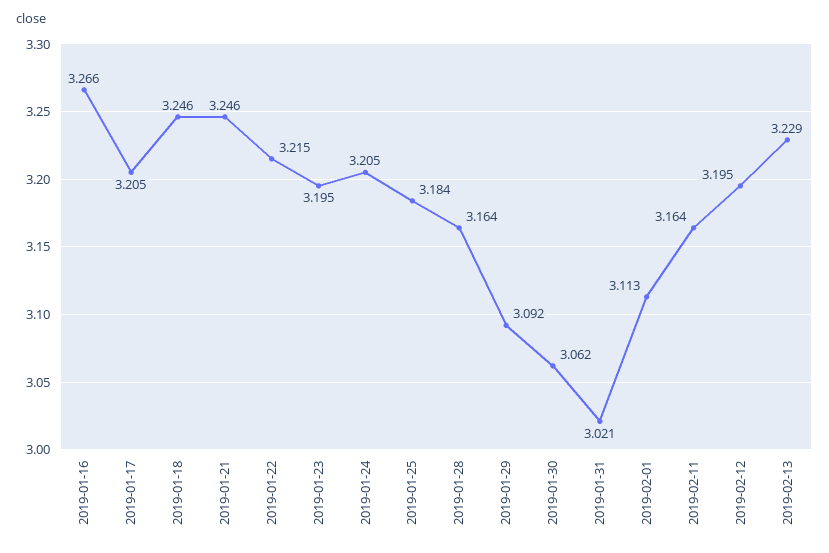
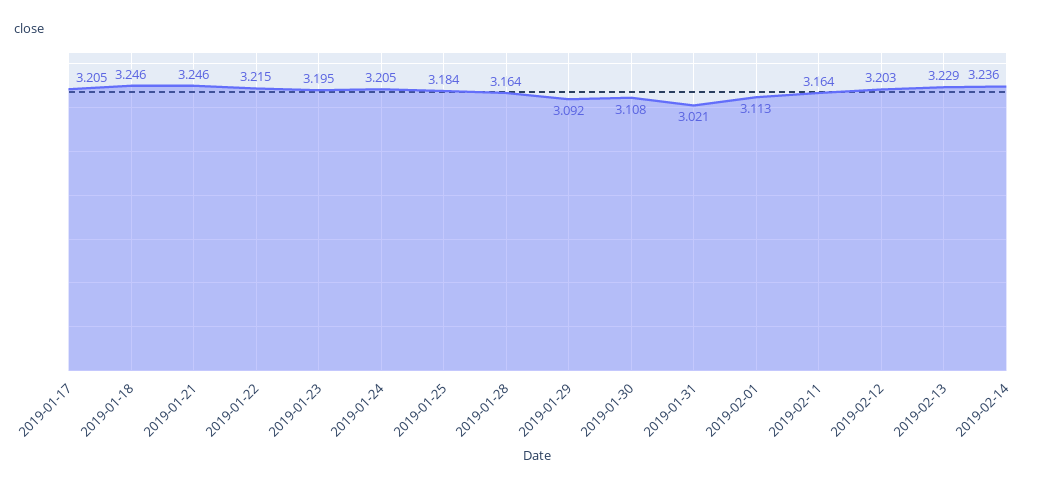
2019-01-16: 3.266 -> none
2019-01-30: 3.062 -> 3.108
2019-02-12: 3.195 -> 3.203
2019-02-14: none -> 3.236

